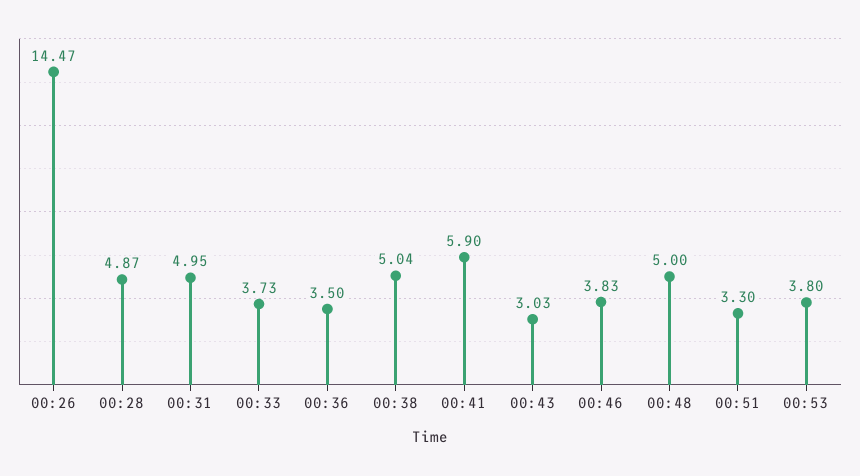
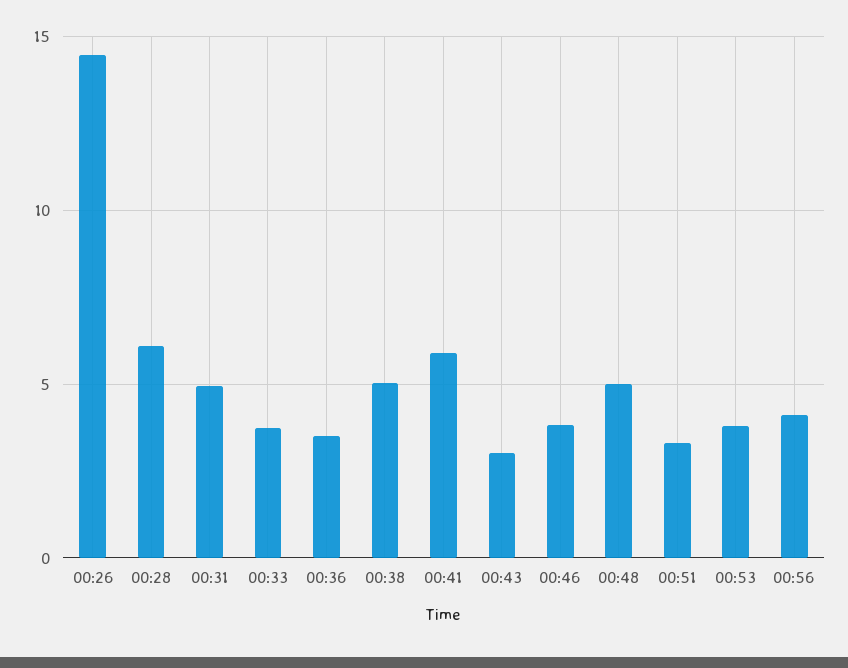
00:28: 4.87 -> 6
00:56: none -> 4

